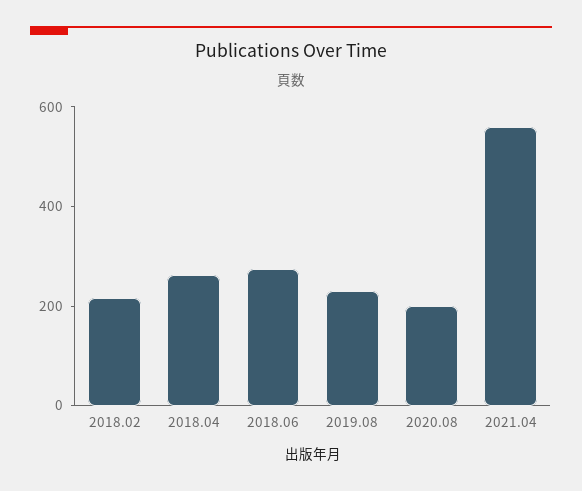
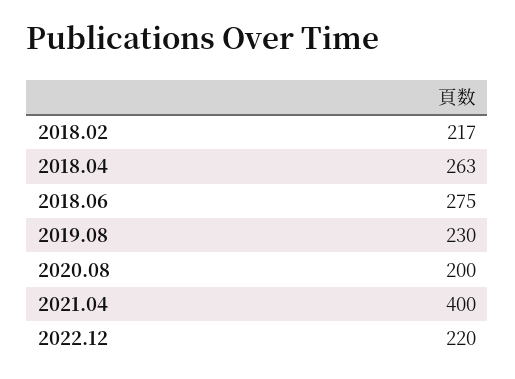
2021.04: 550 -> 400
2022.12: none -> 220

